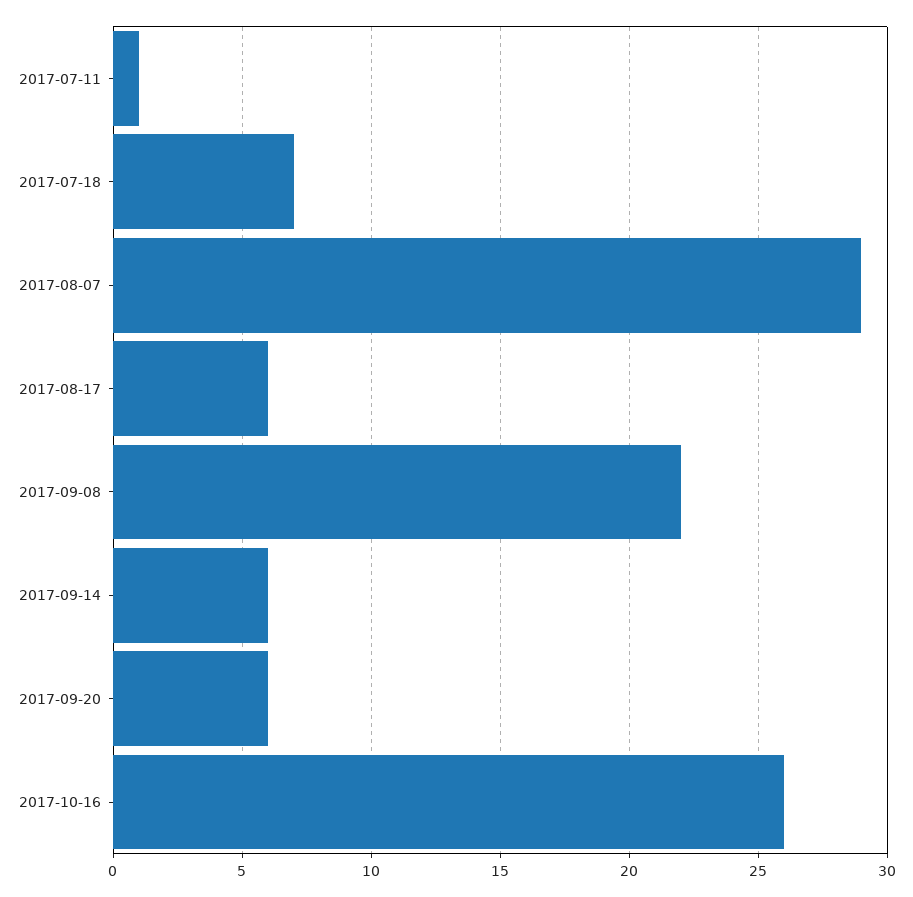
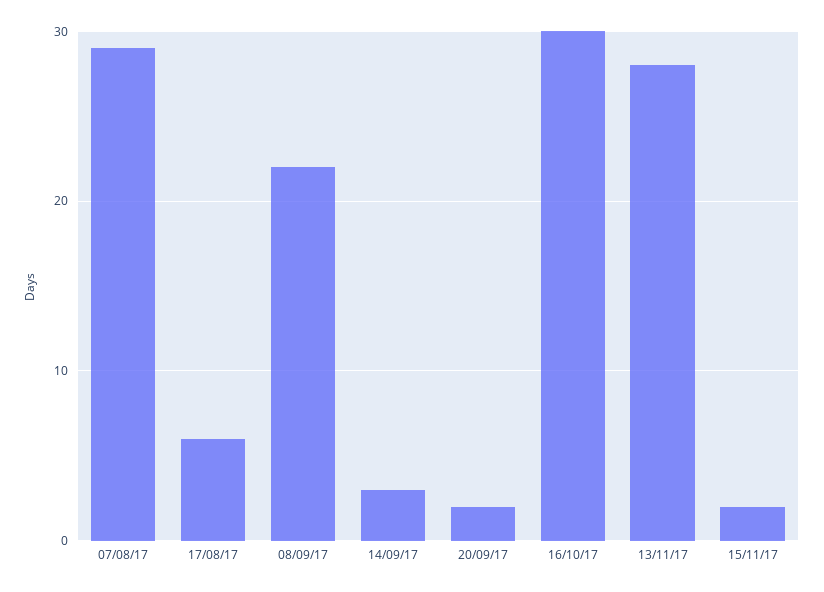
2017-07-11: 1 -> none
2017-07-18: 7 -> none
2017-09-14: 6 -> 3
2017-09-20: 6 -> 2
2017-10-16: 26 -> 30
13/11/17: none -> 28
15/11/17: none -> 2

